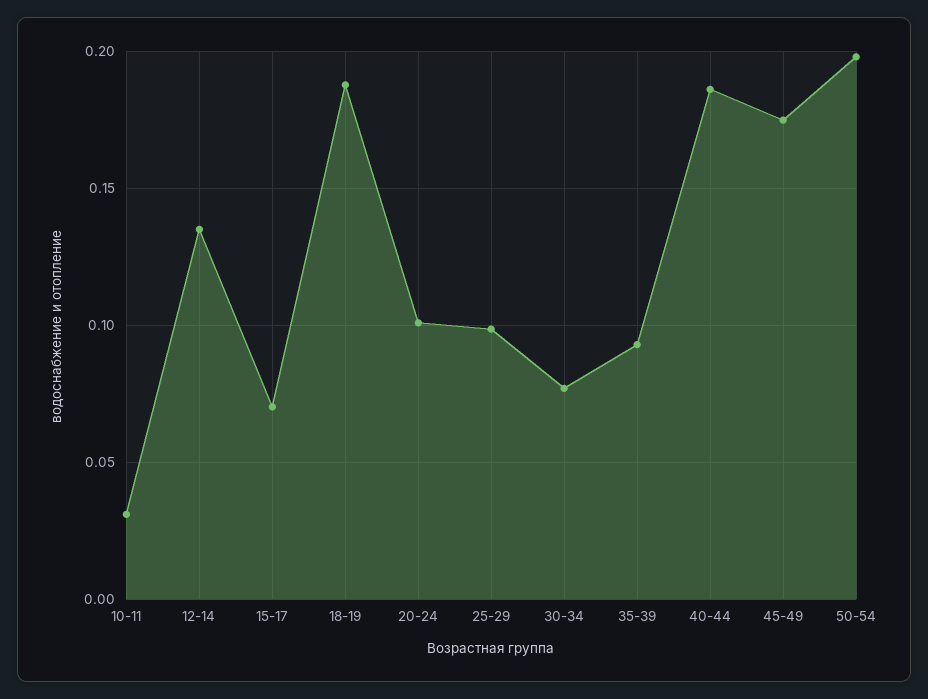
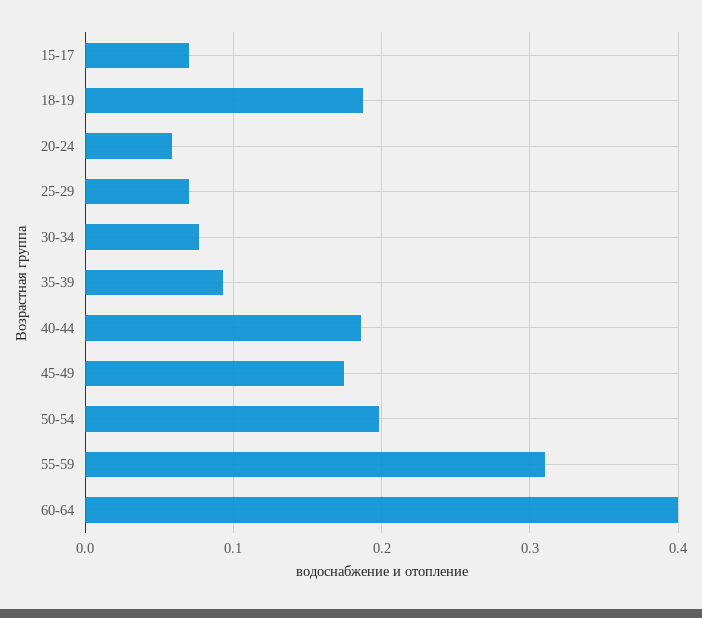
10-11: 0.03 -> none
12-14: 0.135 -> none
20-24: 0.1 -> 0.06
25-29: 0.1 -> 0.07
55-59: none -> 0.31
60-64: none -> 0.4

